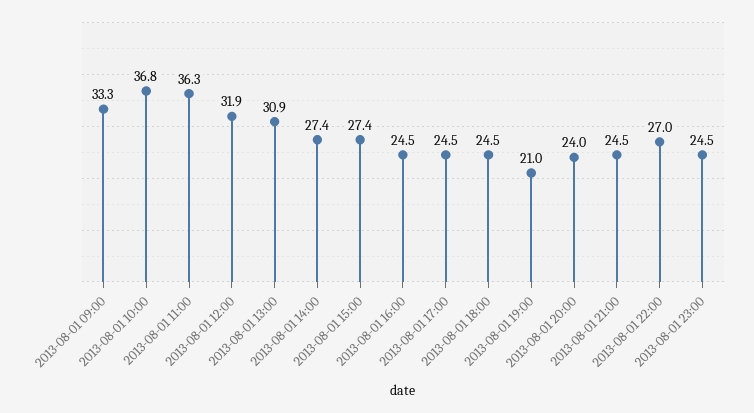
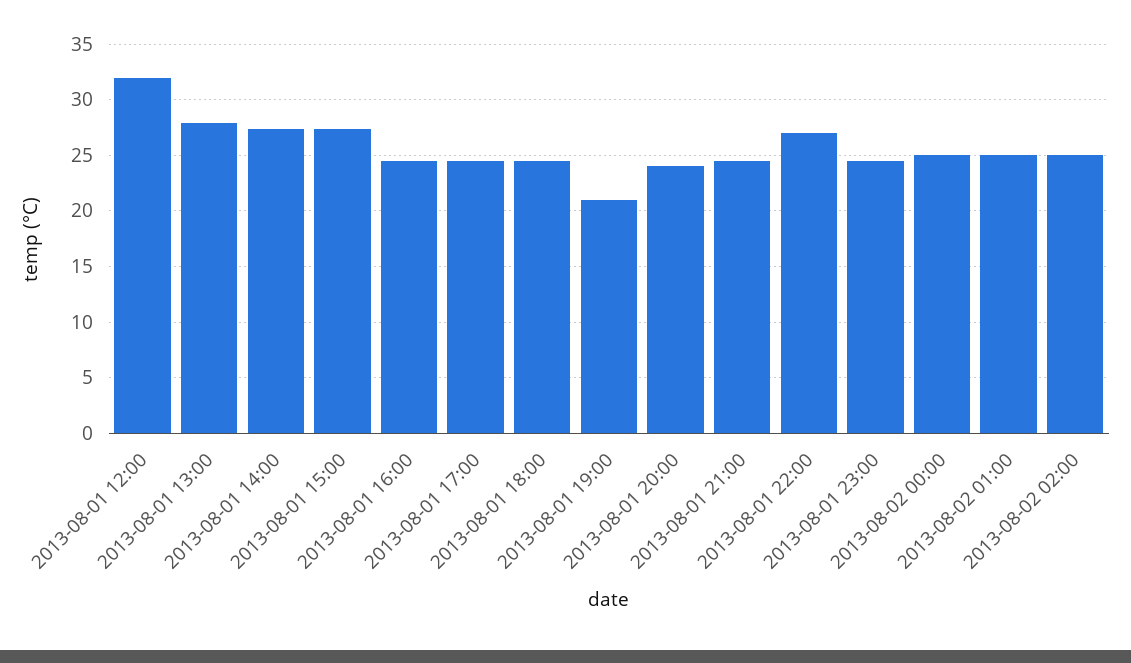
2013-08-01 09:00: 33.3 -> none
2013-08-01 10:00: 36.8 -> none
2013-08-01 11:00: 36.3 -> none
2013-08-01 13:00: 30.9 -> 28
2013-08-02 00:00: none -> 25
2013-08-02 01:00: none -> 25
2013-08-02 02:00: none -> 25

